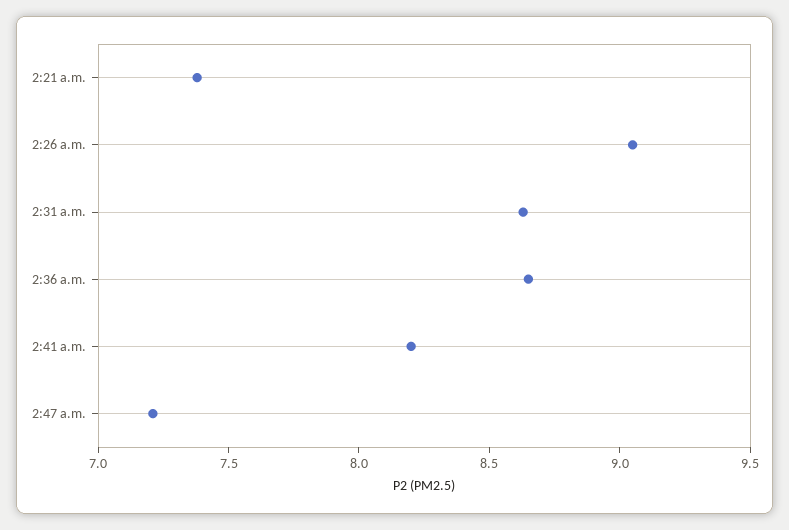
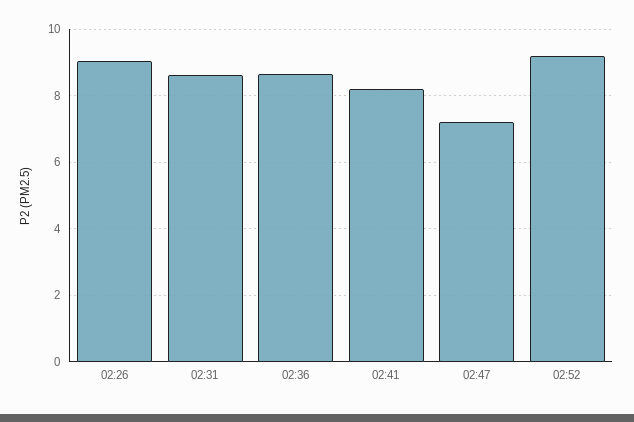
2:21 a.m.: 7.4 -> none
02:52: none -> 9.2

